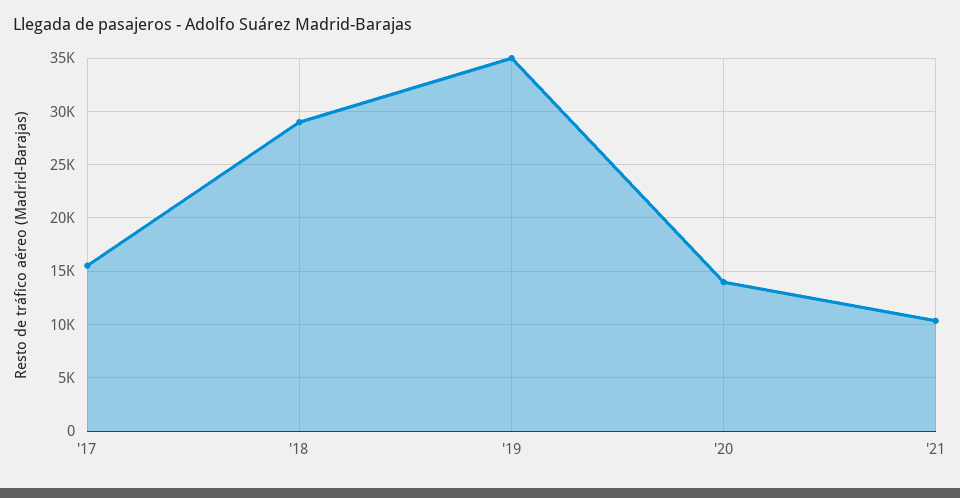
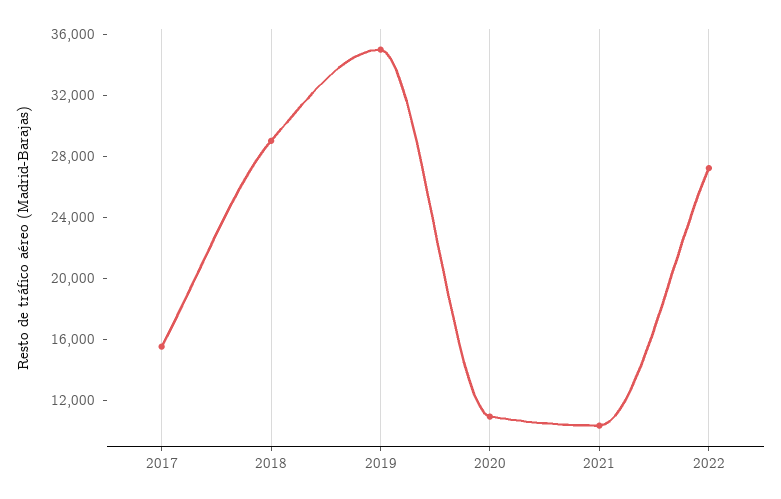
'20: 14000 -> 11000
2022: none -> 27000

